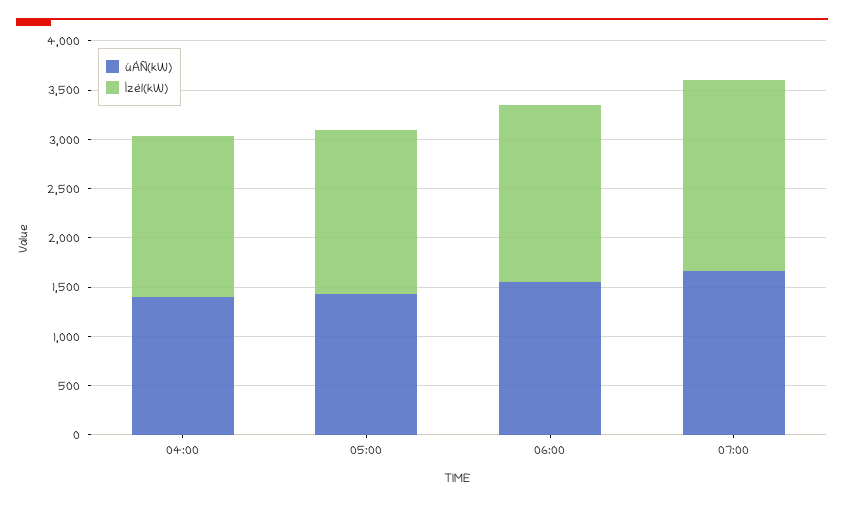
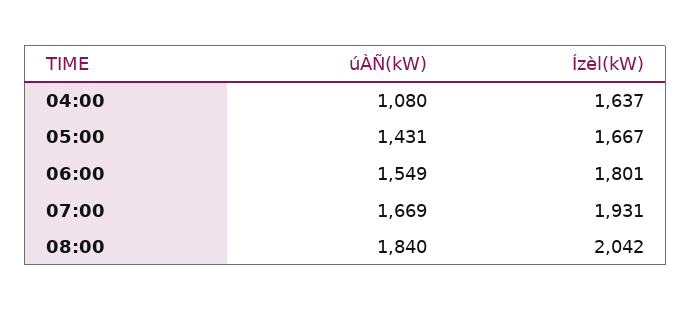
úÀÑ(kW), 04:00: 1400 -> 1080
úÀÑ(kW), 08:00: none -> 1840
Ízèl(kW), 08:00: none -> 2042

